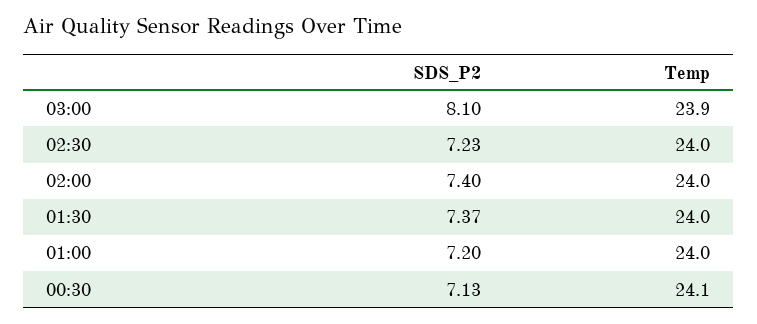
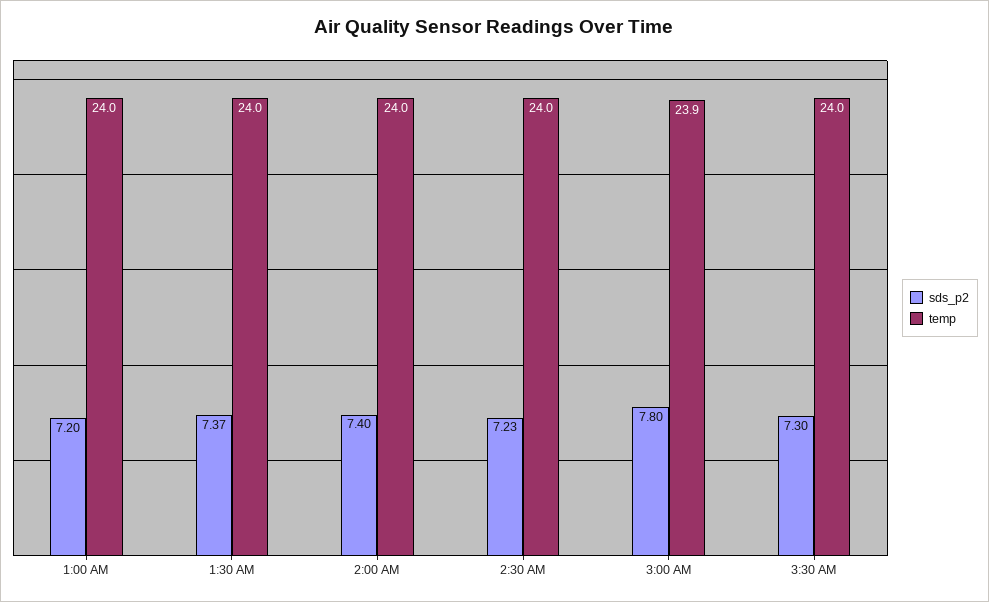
SDS_P2, 03:00: 8.1 -> 7.8
SDS_P2, 00:30: 7.13 -> none
Temp, 00:30: 24.1 -> none
SDS_P2, 3:30 AM: none -> 7.3
Temp, 3:30 AM: none -> 24

